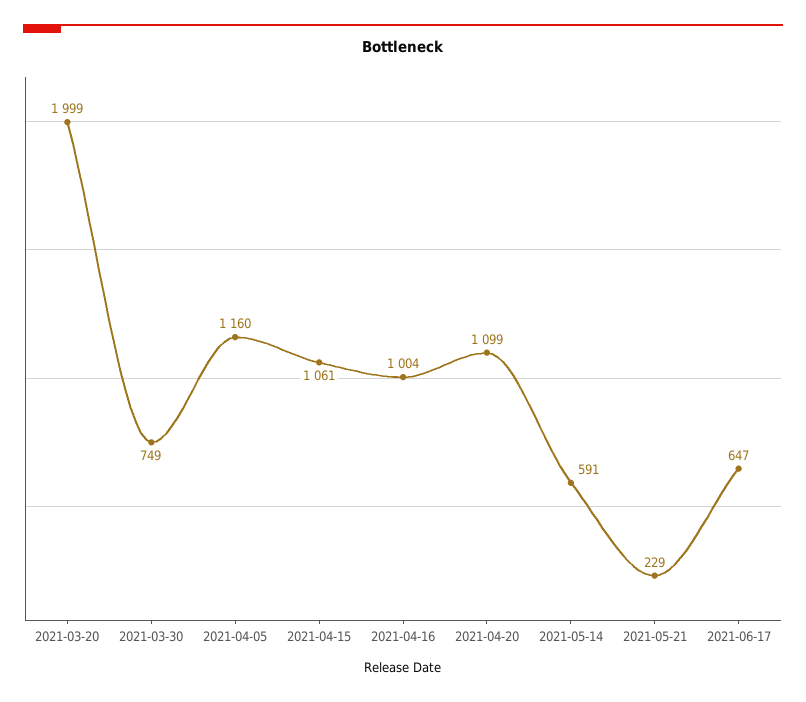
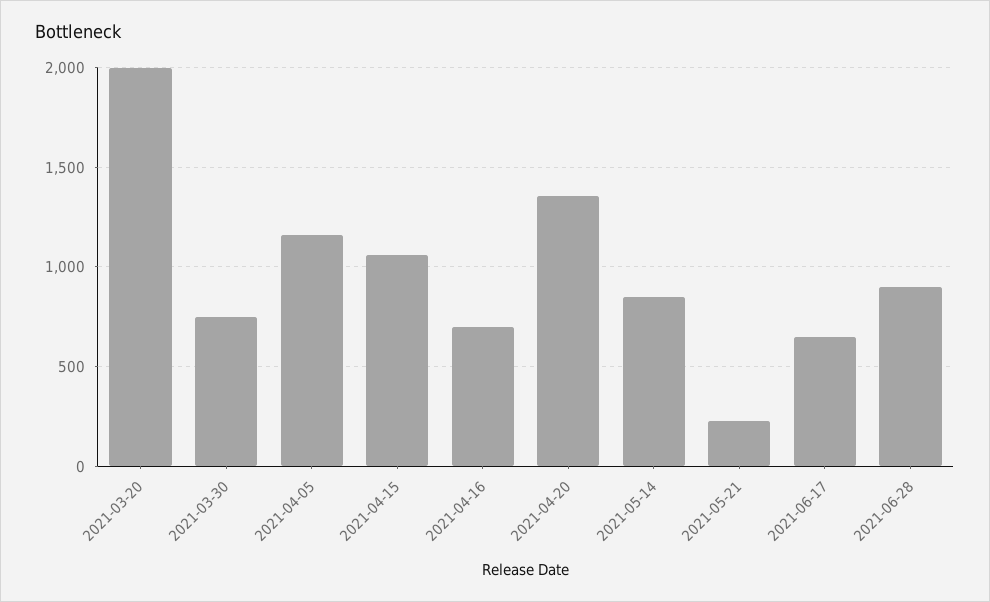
2021-04-16: 1004 -> 700
2021-04-20: 1099 -> 1350
2021-05-14: 591 -> 850
2021-06-28: none -> 900

